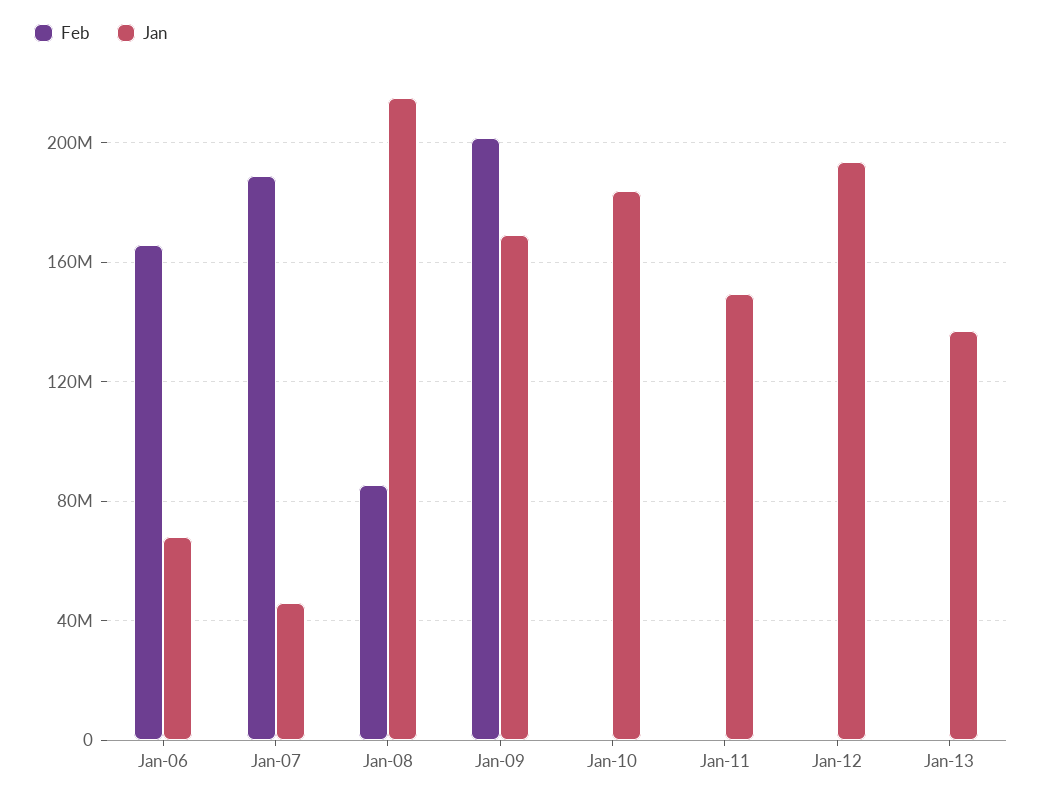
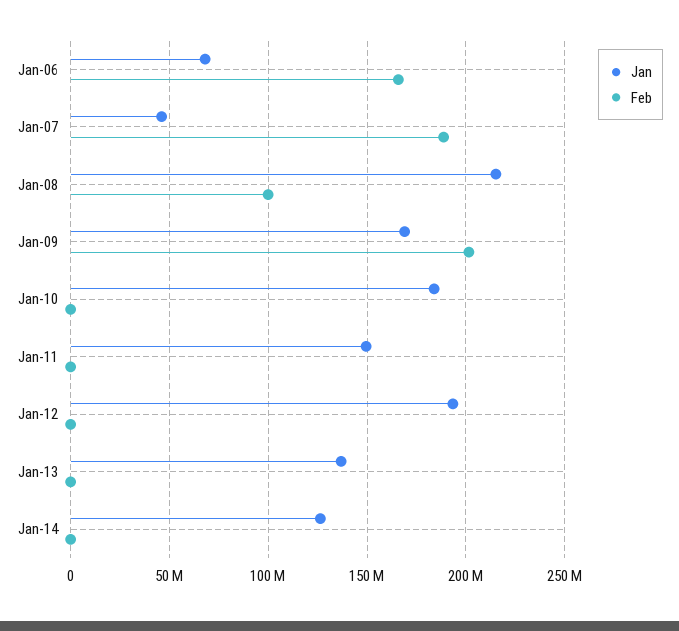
Feb, Jan-08: 85000000 -> 100000000
Jan, Jan-14: none -> 125000000
Feb, Jan-14: none -> 0

